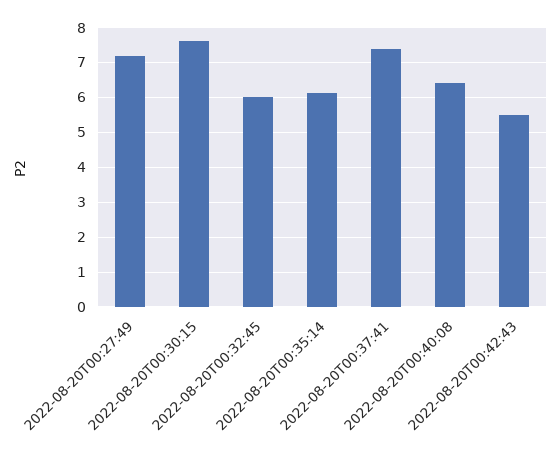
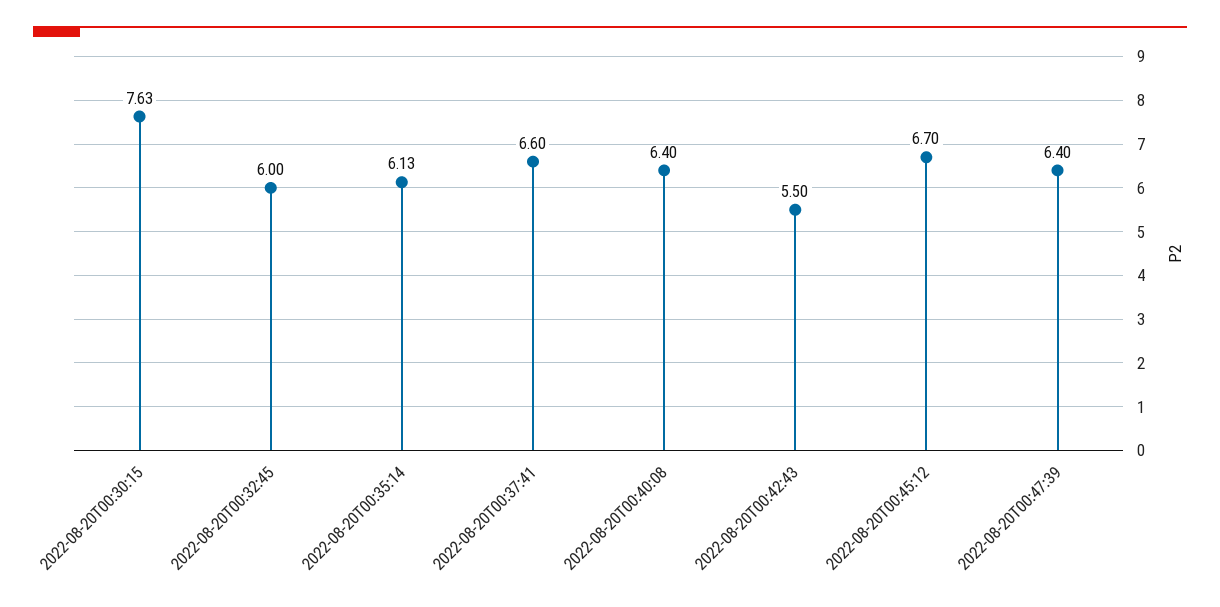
2022-08-20T00:27:49: 7.2 -> none
2022-08-20T00:37:41: 7.4 -> 6.6
2022-08-20T00:45:12: none -> 6.7
2022-08-20T00:47:39: none -> 6.4

